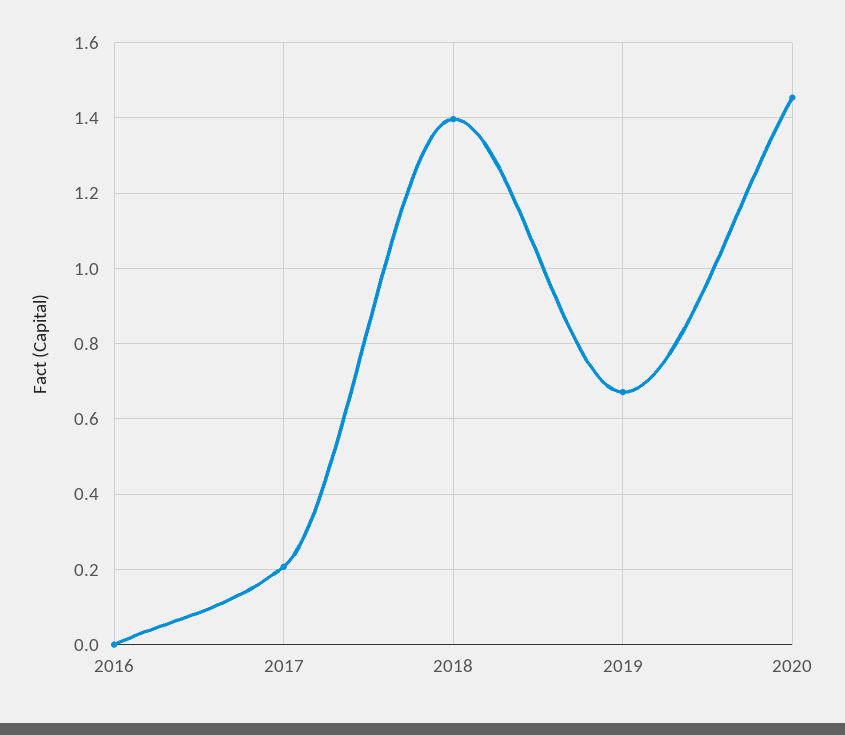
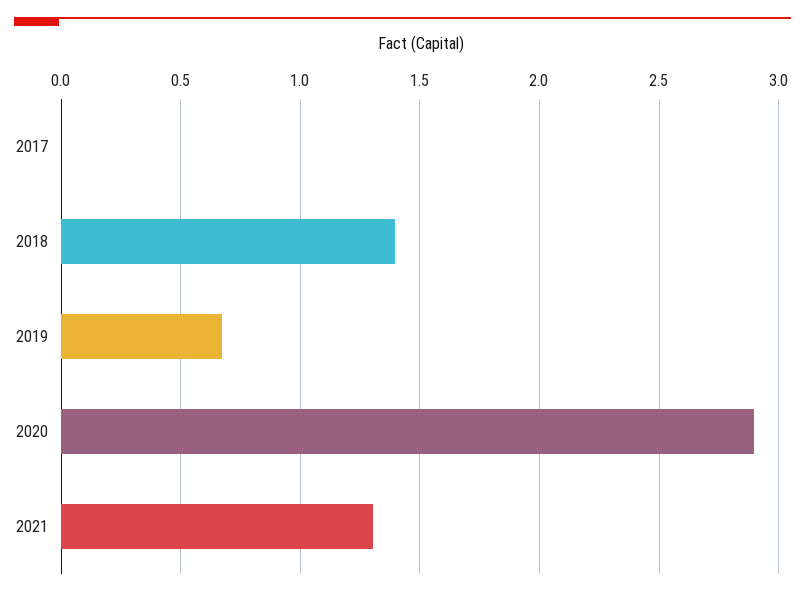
2016: 0 -> none
2017: 0.2 -> 0
2020: 1.46 -> 2.9
2021: none -> 1.3

